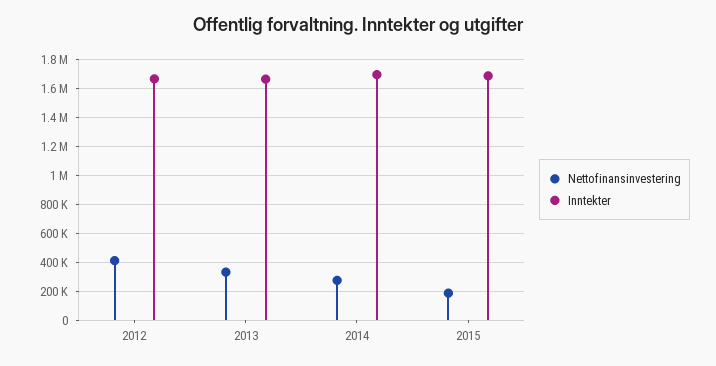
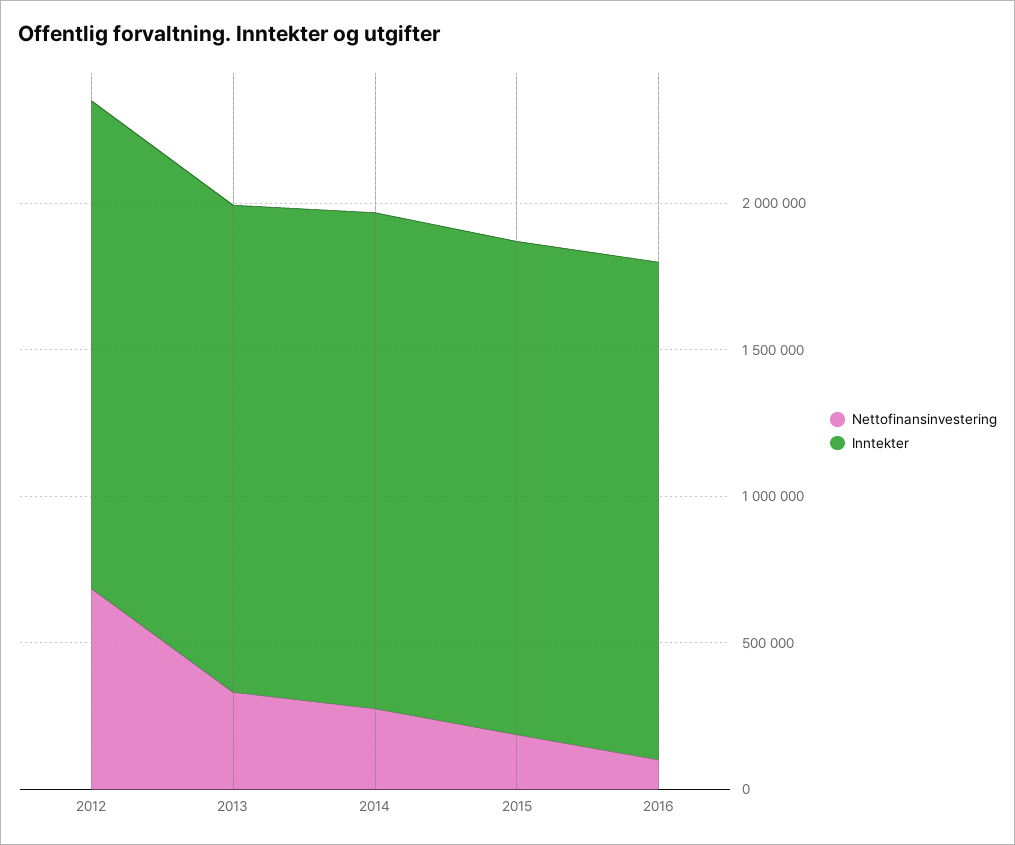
Nettofinansinvestering, 2012: 400000 -> 700000
Nettofinansinvestering, 2016: none -> 100000
Inntekter, 2016: none -> 1700000

